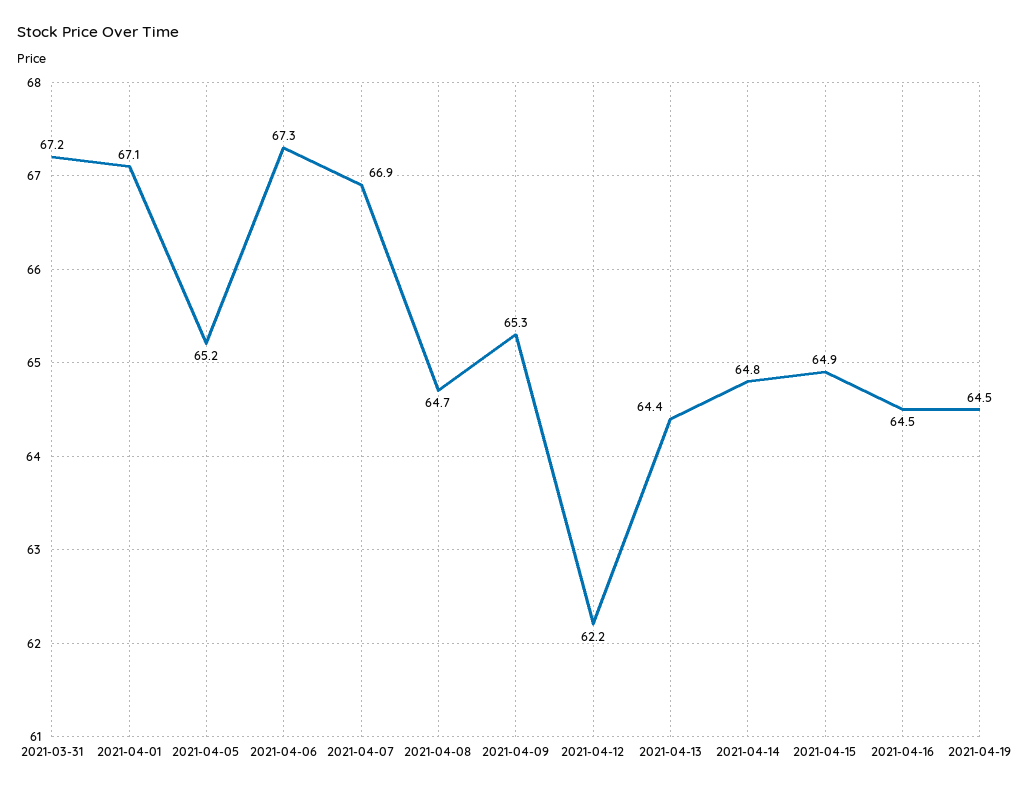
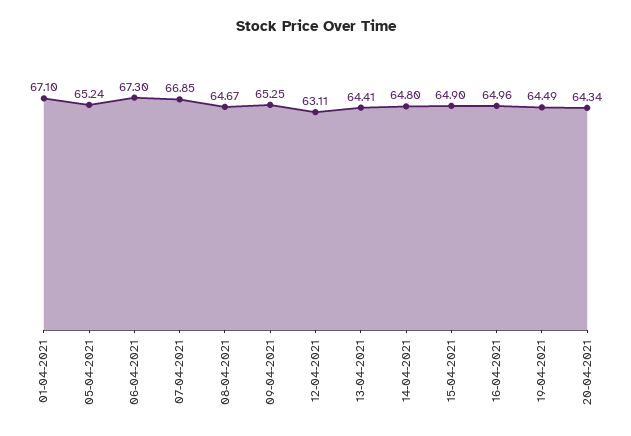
2021-03-31: 67.2 -> none
2021-04-12: 62.2 -> 63.11
2021-04-16: 64.5 -> 64.96
20-04-2021: none -> 64.34

